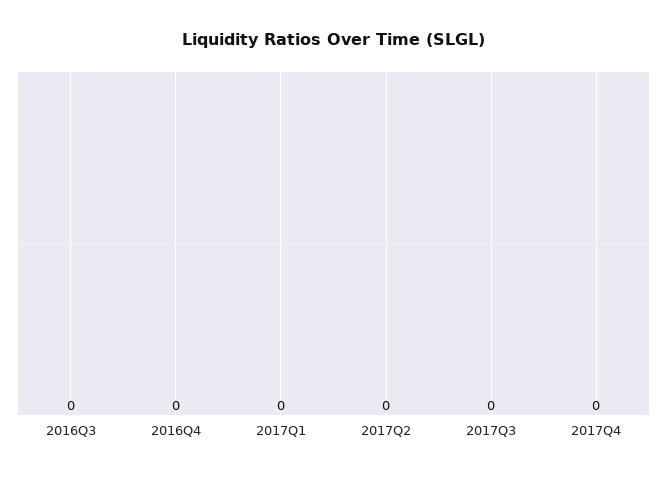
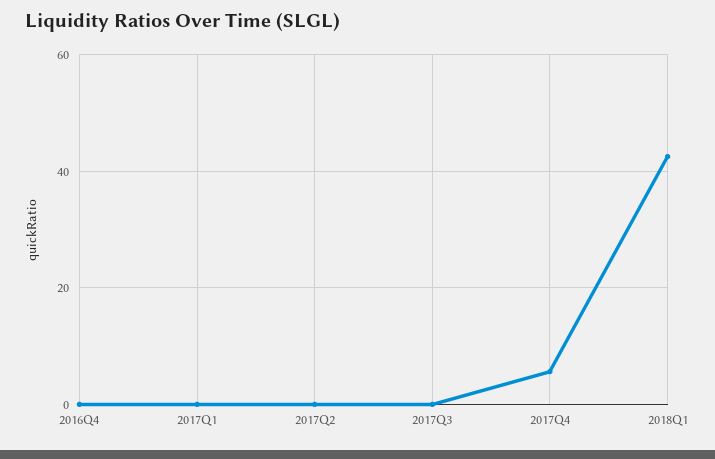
2016Q3: 0 -> none
2017Q4: 0 -> 6
2018Q1: none -> 42

